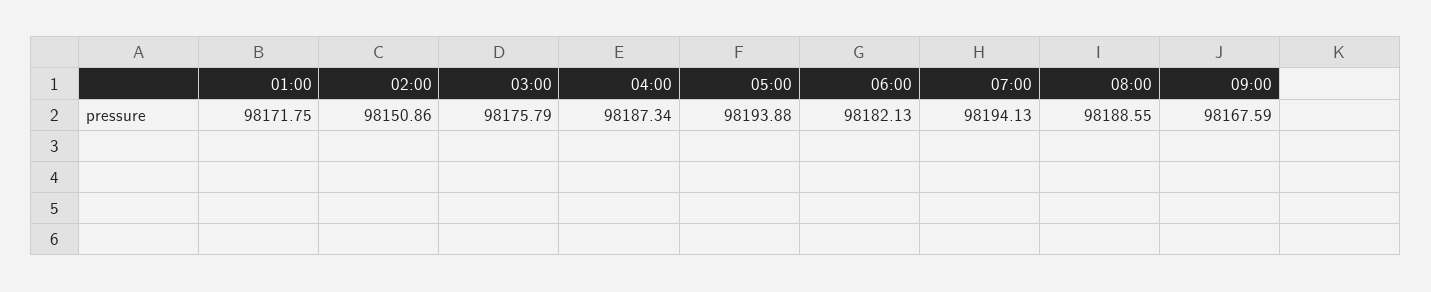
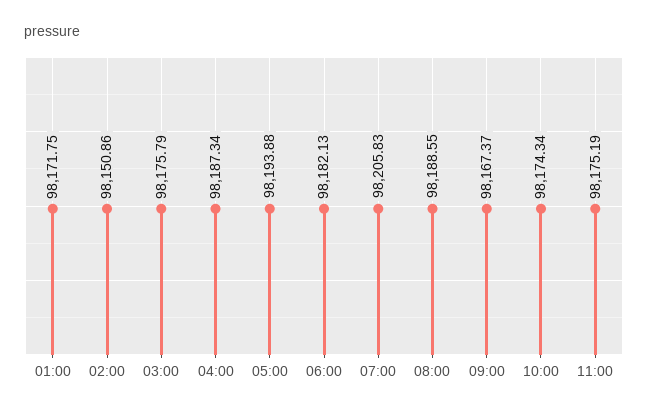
07:00: 98194.13 -> 98205.83
09:00: 98167.59 -> 98167.37
10:00: none -> 98174.34
11:00: none -> 98175.19

